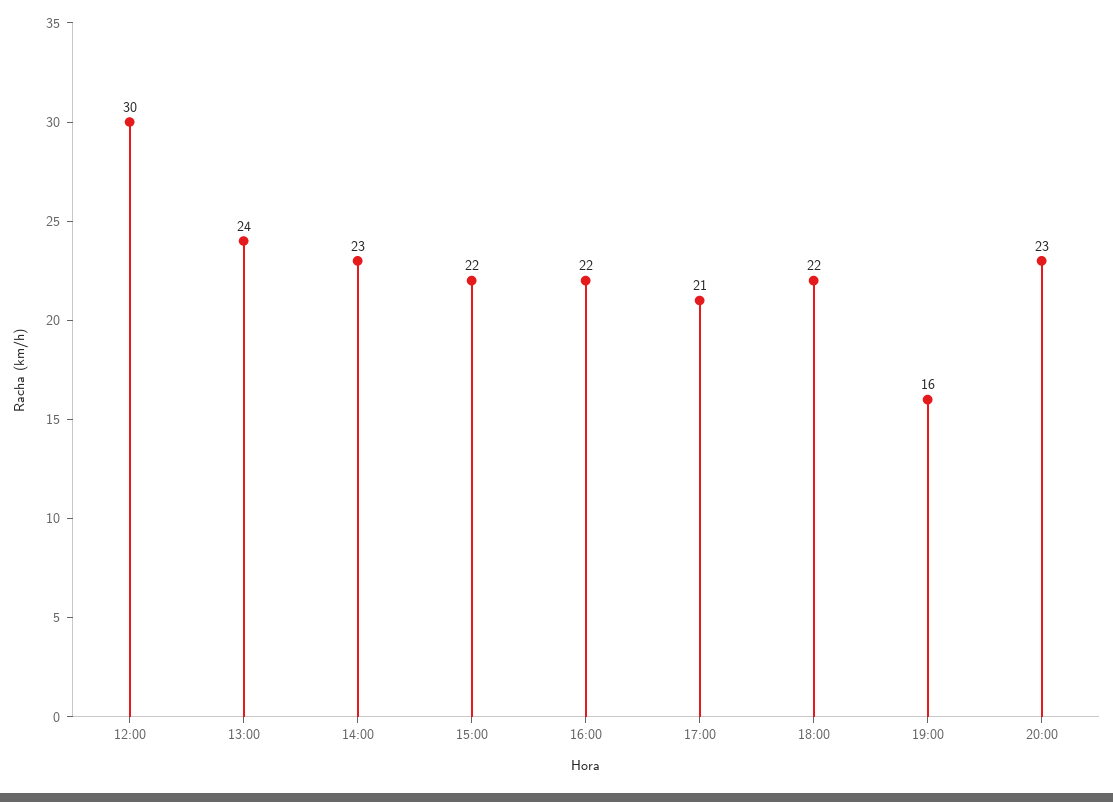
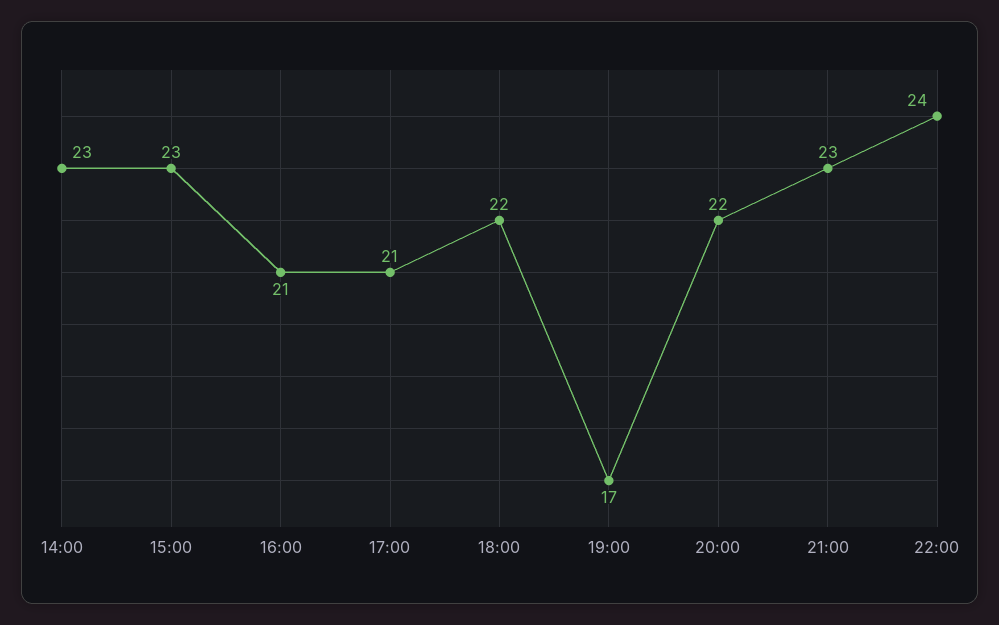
12:00: 30 -> none
13:00: 24 -> none
15:00: 22 -> 23
16:00: 22 -> 21
19:00: 16 -> 17
20:00: 23 -> 22
21:00: none -> 23
22:00: none -> 24

